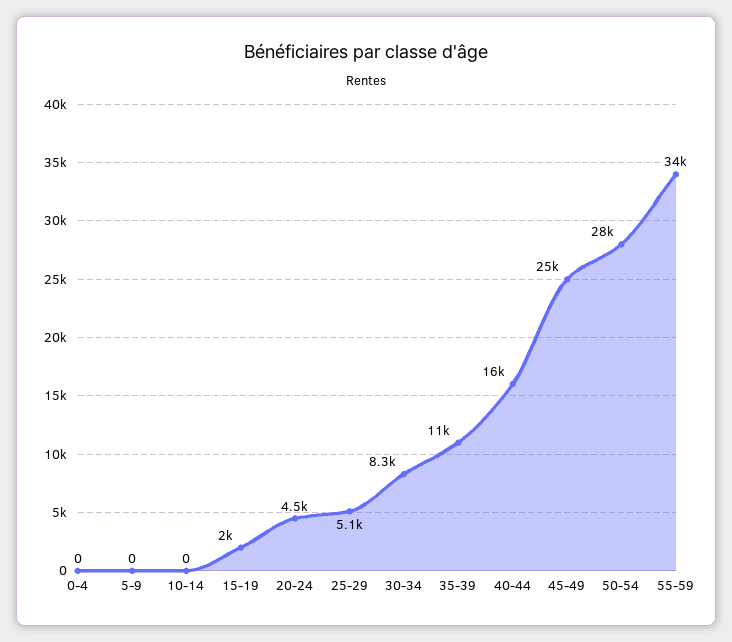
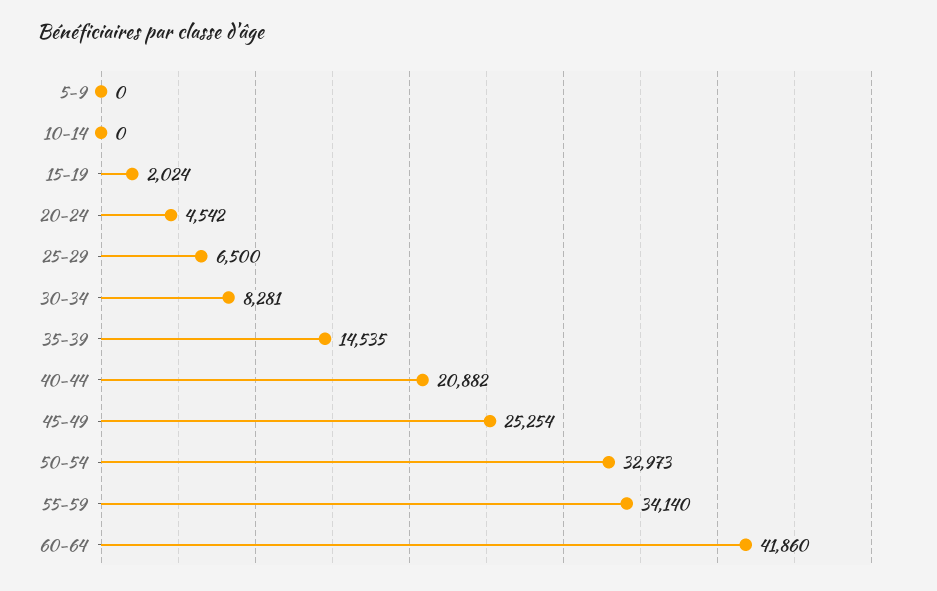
0-4: 0 -> none
25-29: 5100 -> 6500
35-39: 11000 -> 14535
40-44: 16000 -> 20882
50-54: 28000 -> 32973
60-64: none -> 41860

